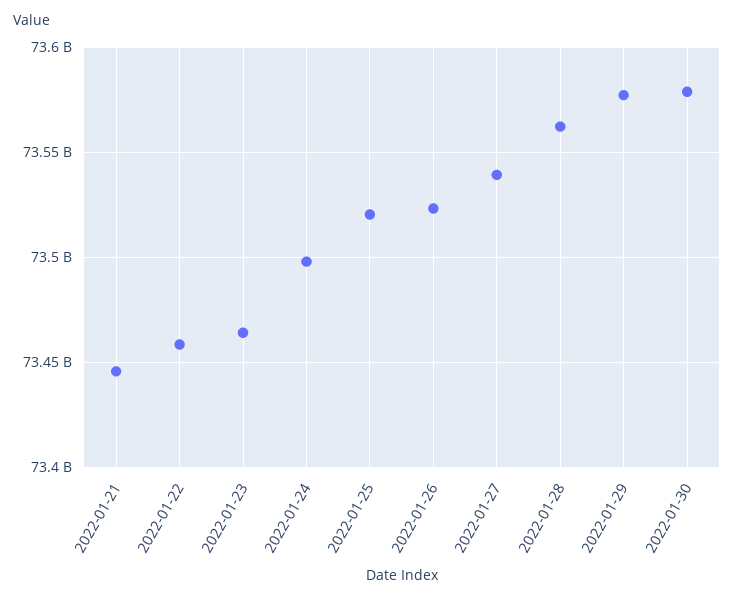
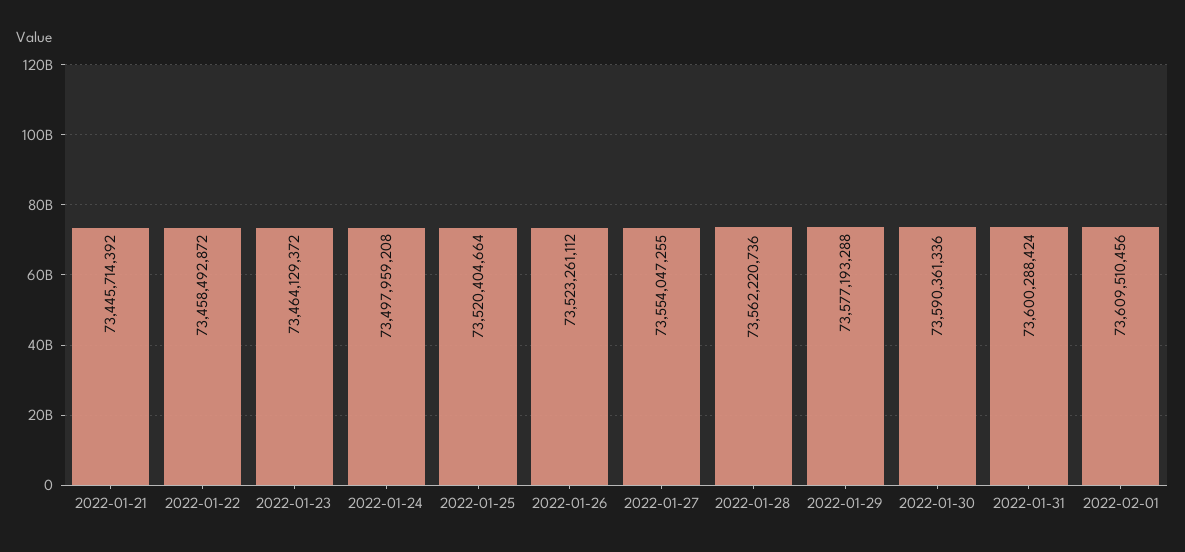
2022-01-27: 73540000000 -> 73554047255
2022-01-30: 73580000000 -> 73590361336
2022-01-31: none -> 73600288424
2022-02-01: none -> 73609510456

